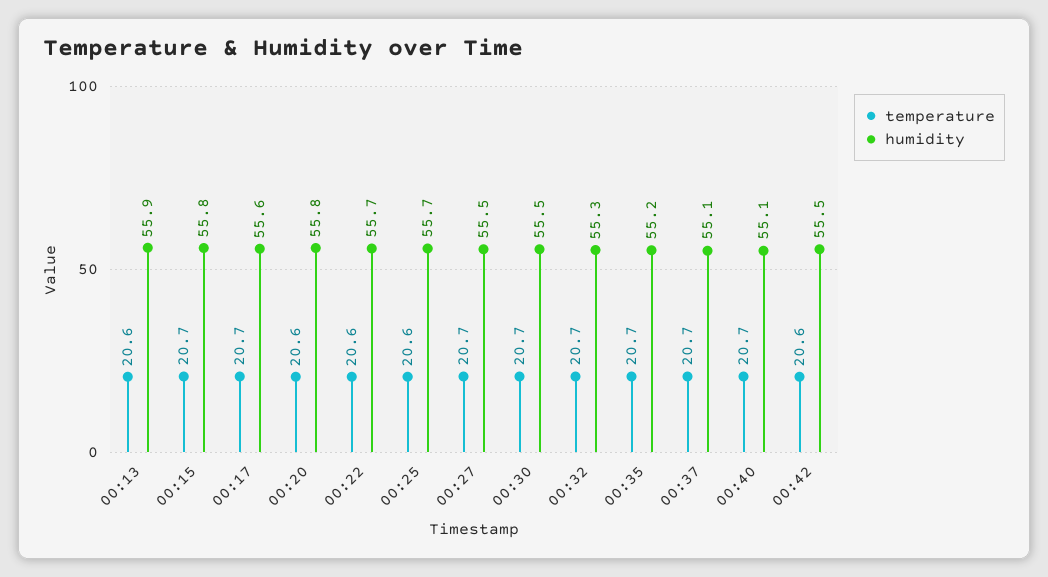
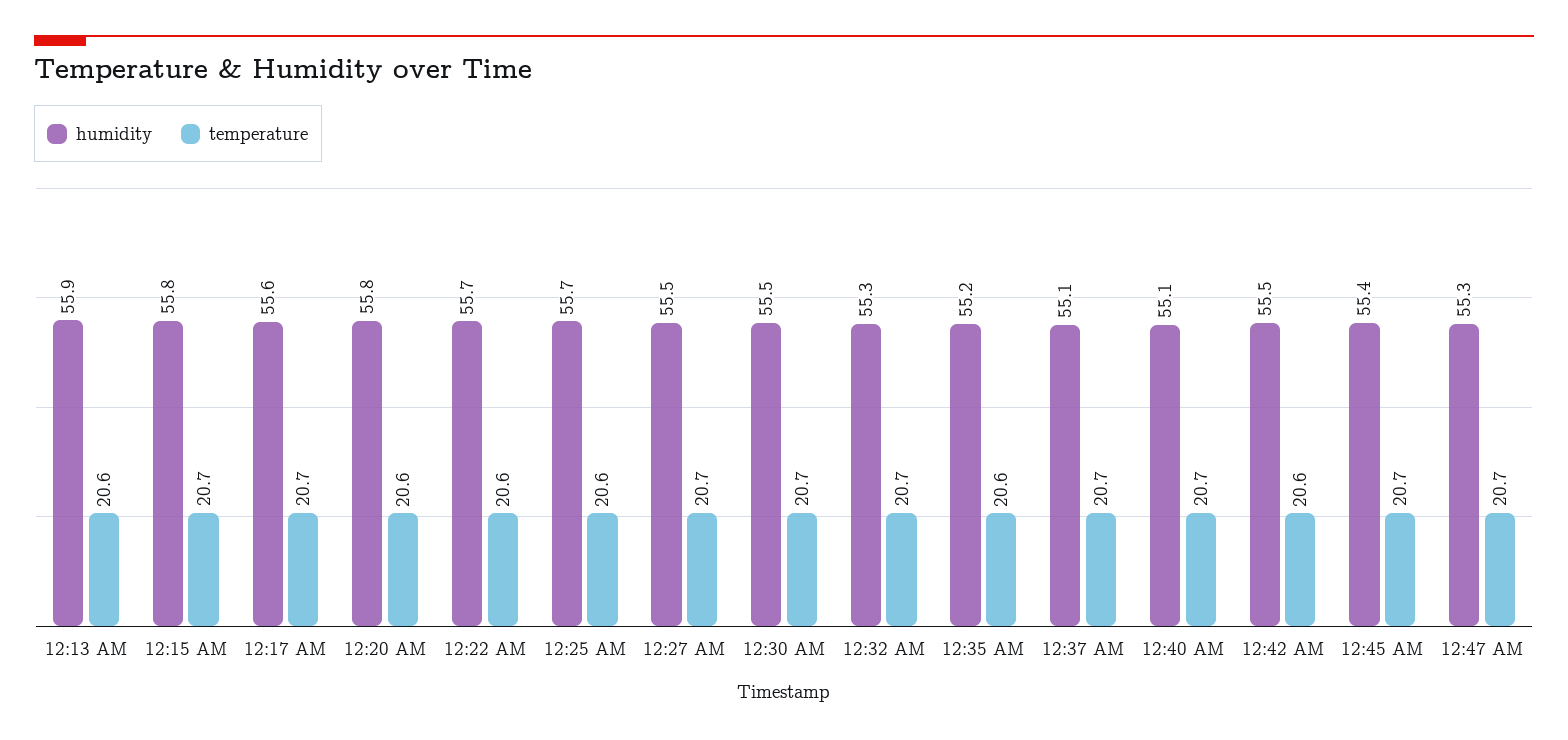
temperature, 00:35: 20.7 -> 20.6
humidity, 12:45 AM: none -> 55.4
temperature, 12:45 AM: none -> 20.7
humidity, 12:47 AM: none -> 55.3
temperature, 12:47 AM: none -> 20.7

